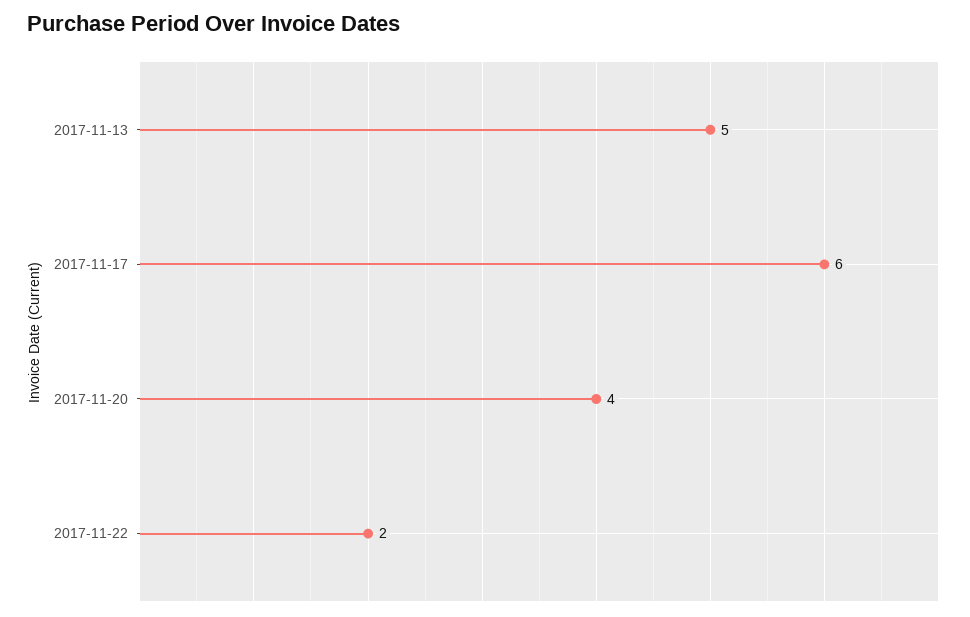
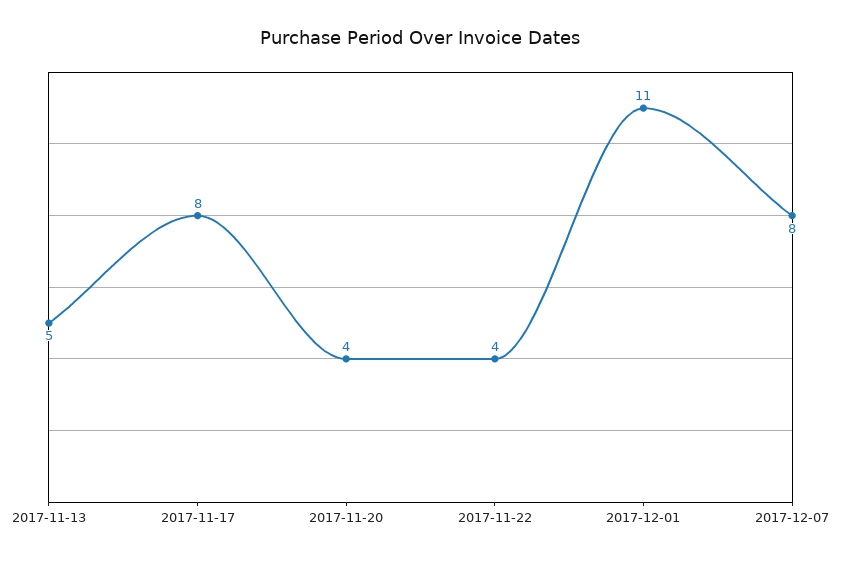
2017-11-17: 6 -> 8
2017-11-22: 2 -> 4
2017-12-01: none -> 11
2017-12-07: none -> 8

